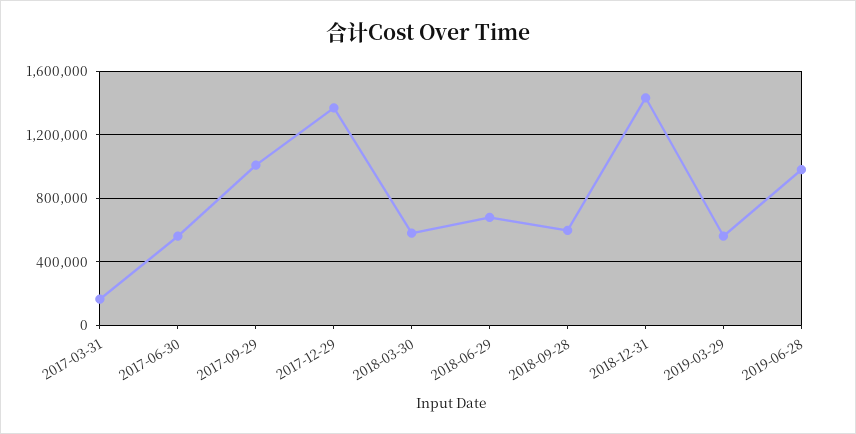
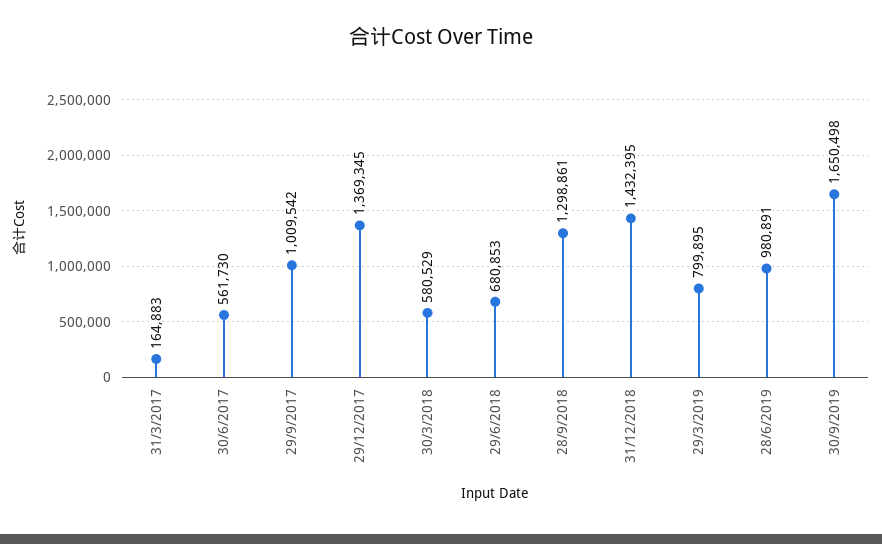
2018-09-28: 600000 -> 1298861
2019-03-29: 550000 -> 799895
30/9/2019: none -> 1650498

